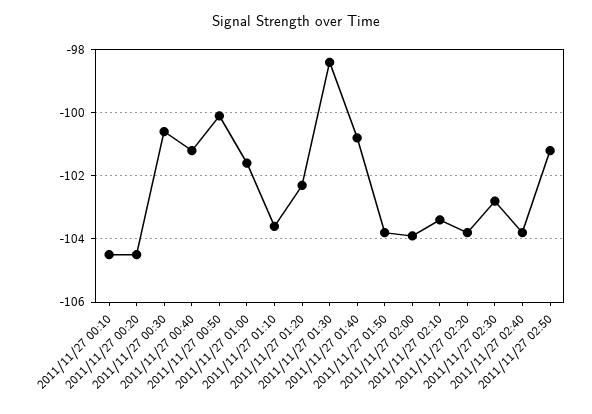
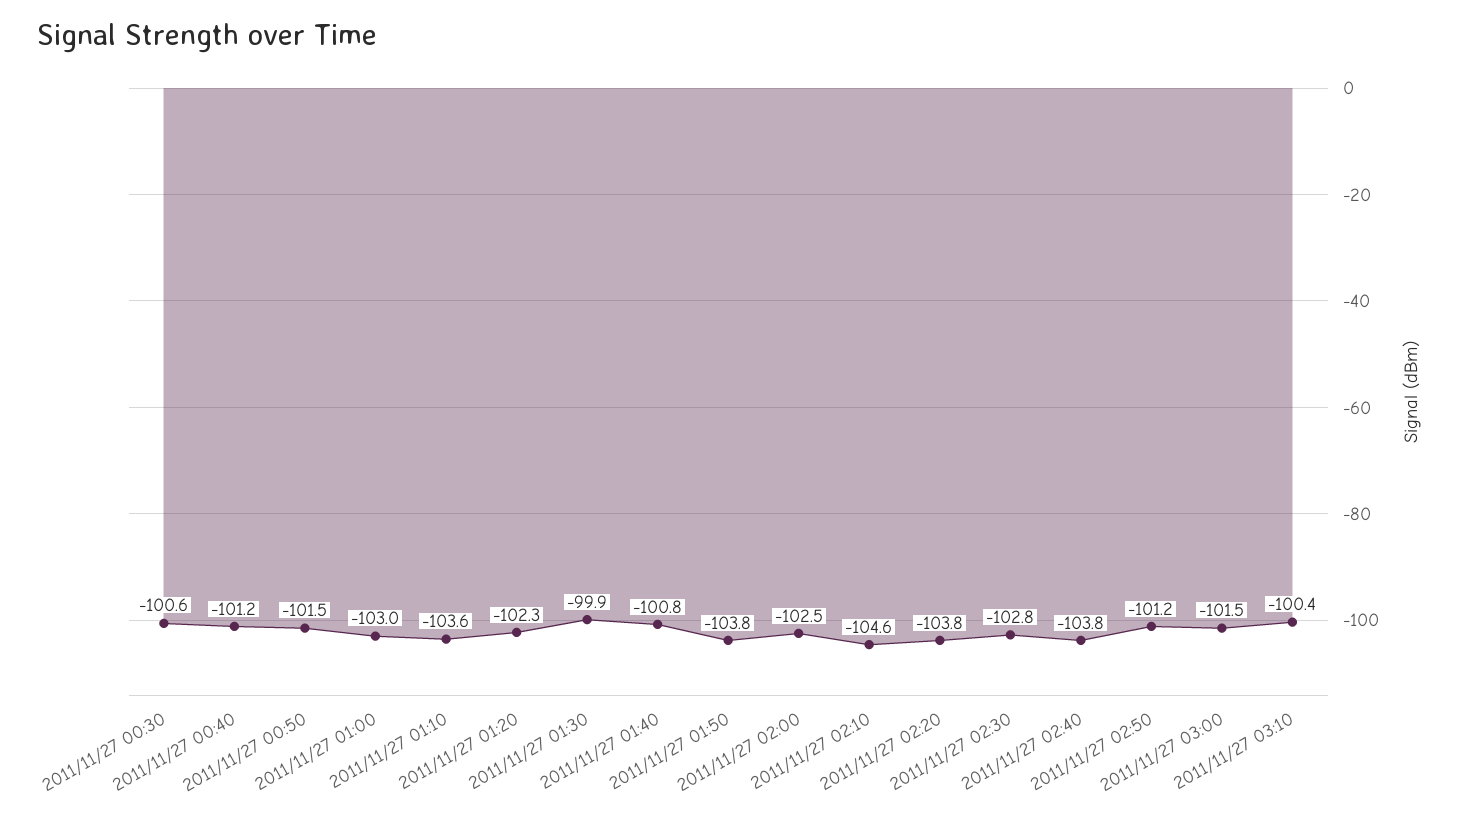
2011/11/27 00:10: -104.5 -> none
2011/11/27 00:20: -104.5 -> none
2011/11/27 00:50: -100 -> -101.5
2011/11/27 01:00: -101.5 -> -103
2011/11/27 01:30: -98.5 -> -99.9
2011/11/27 02:00: -104 -> -102.5
2011/11/27 02:10: -103.5 -> -104.6
2011/11/27 03:00: none -> -101.5
2011/11/27 03:10: none -> -100.4

